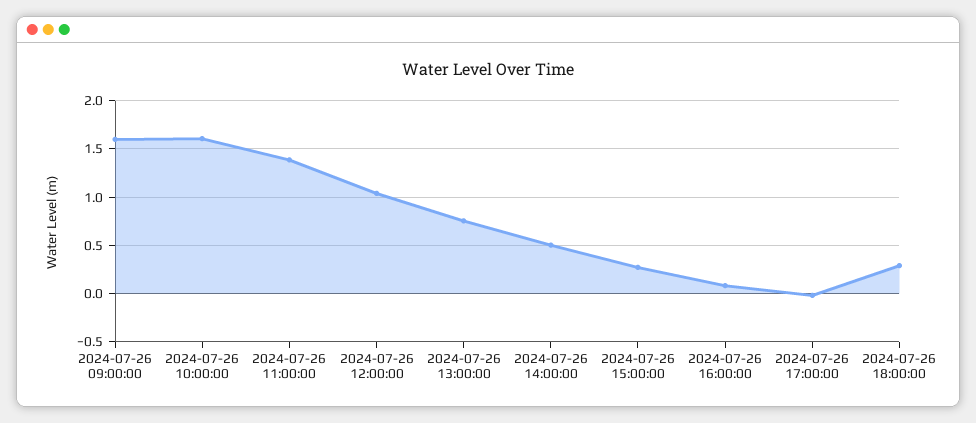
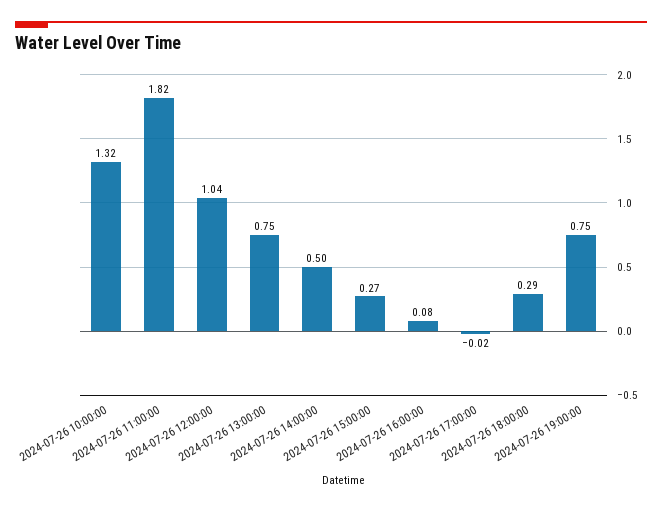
2024-07-26 09:00:00: 1.6 -> none
2024-07-26 10:00:00: 1.6 -> 1.32
2024-07-26 11:00:00: 1.4 -> 1.82
2024-07-26 19:00:00: none -> 0.75

